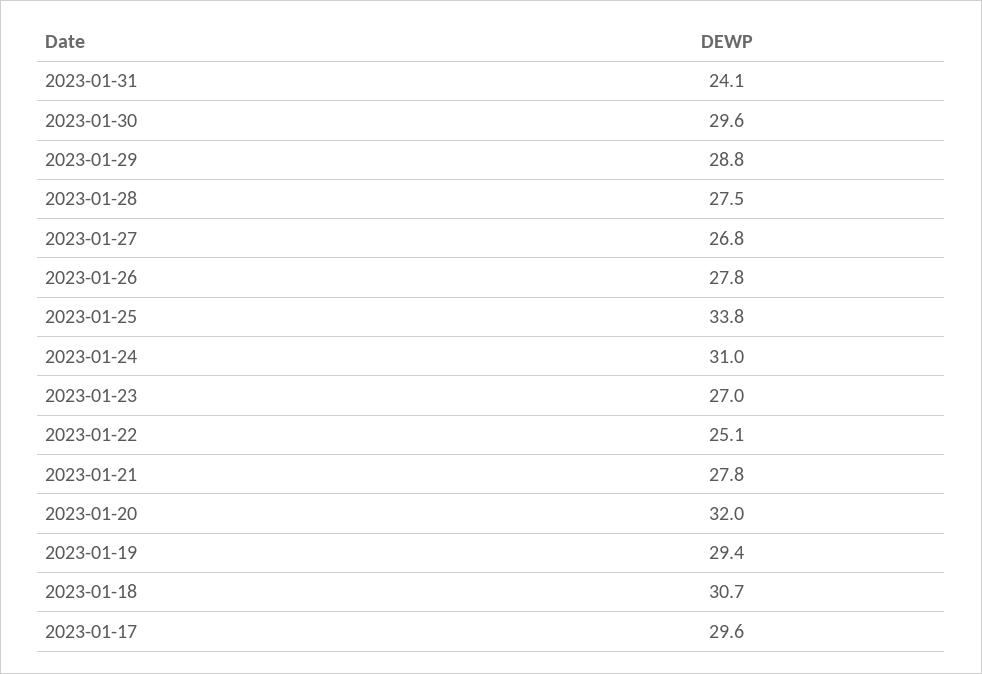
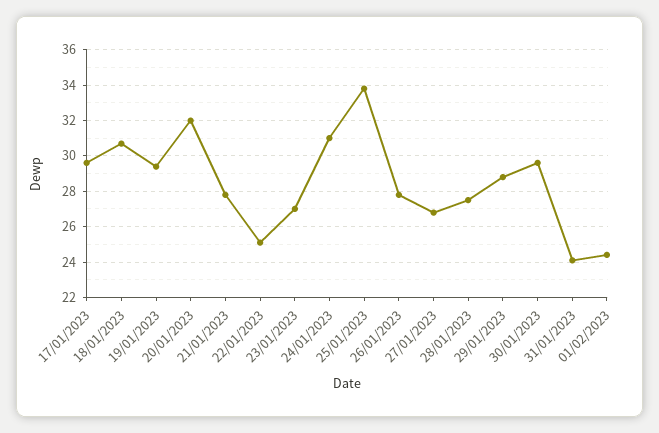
01/02/2023: none -> 24.5

